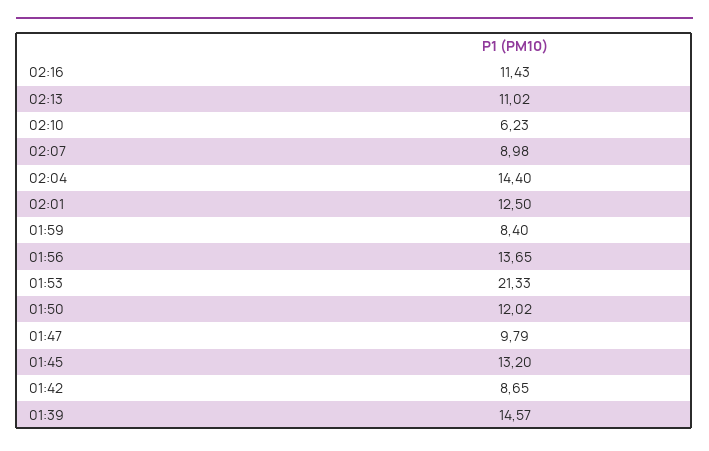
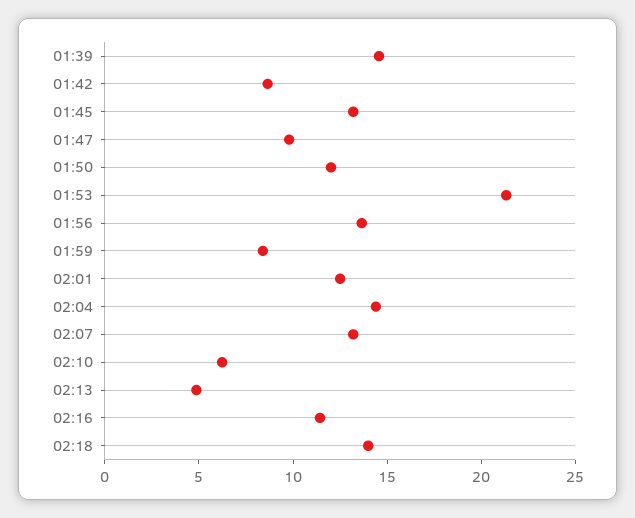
02:13: 11.02 -> 5
02:07: 8.98 -> 13
02:18: none -> 14

